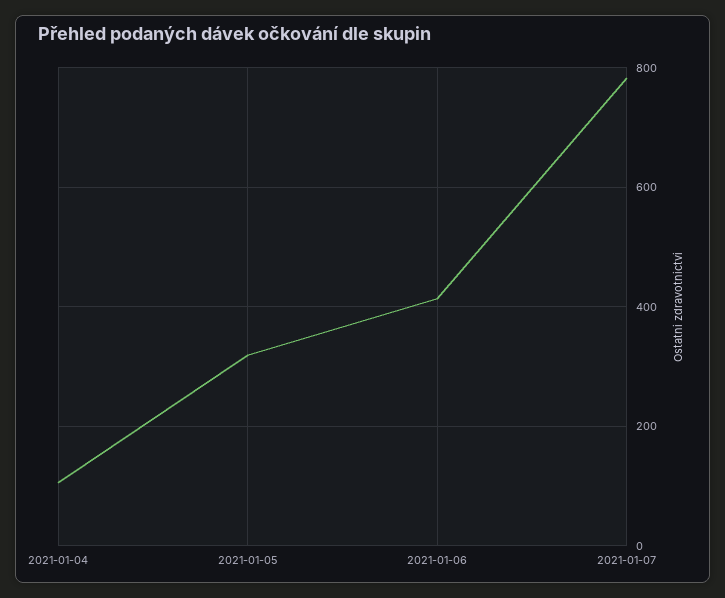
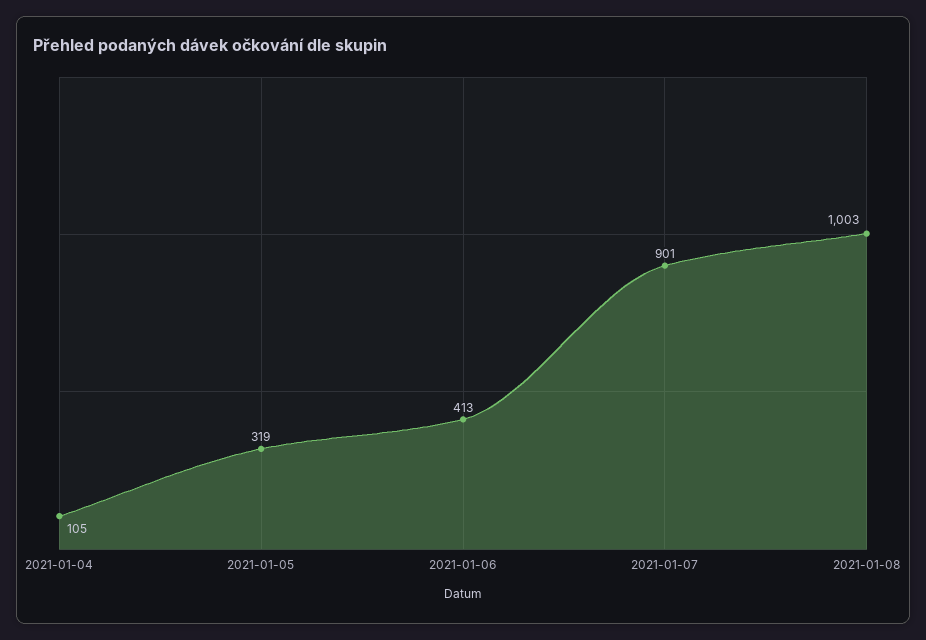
2021-01-07: 780 -> 901
2021-01-08: none -> 1003

